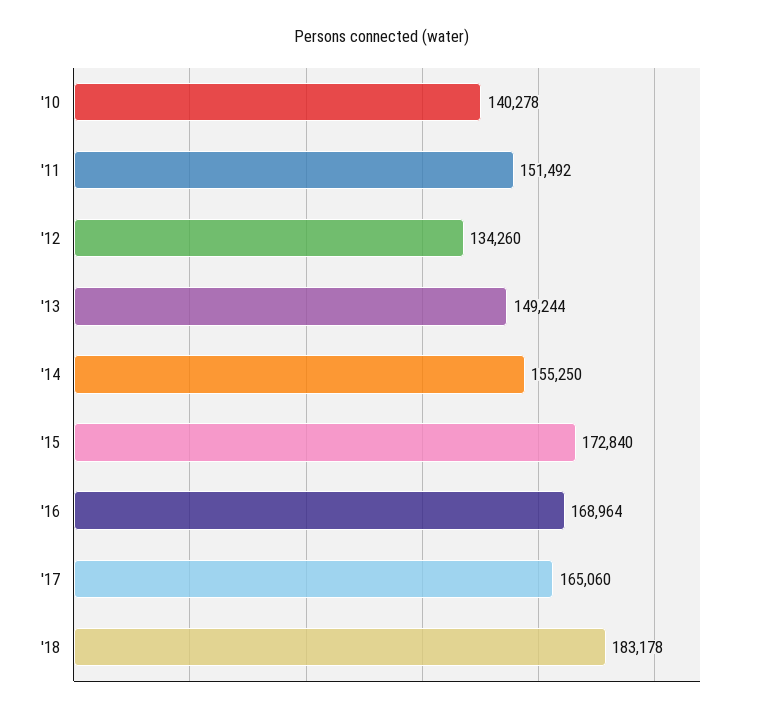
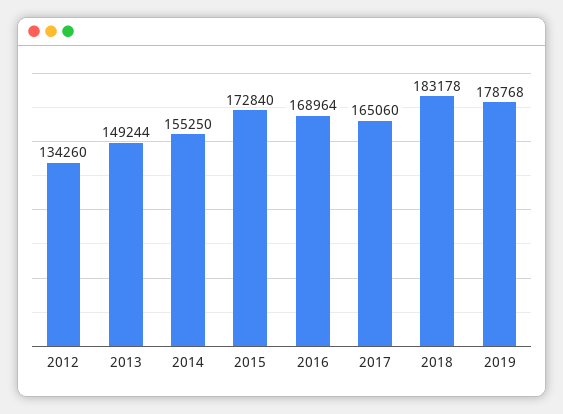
'10: 140278 -> none
'11: 151492 -> none
2019: none -> 178768

